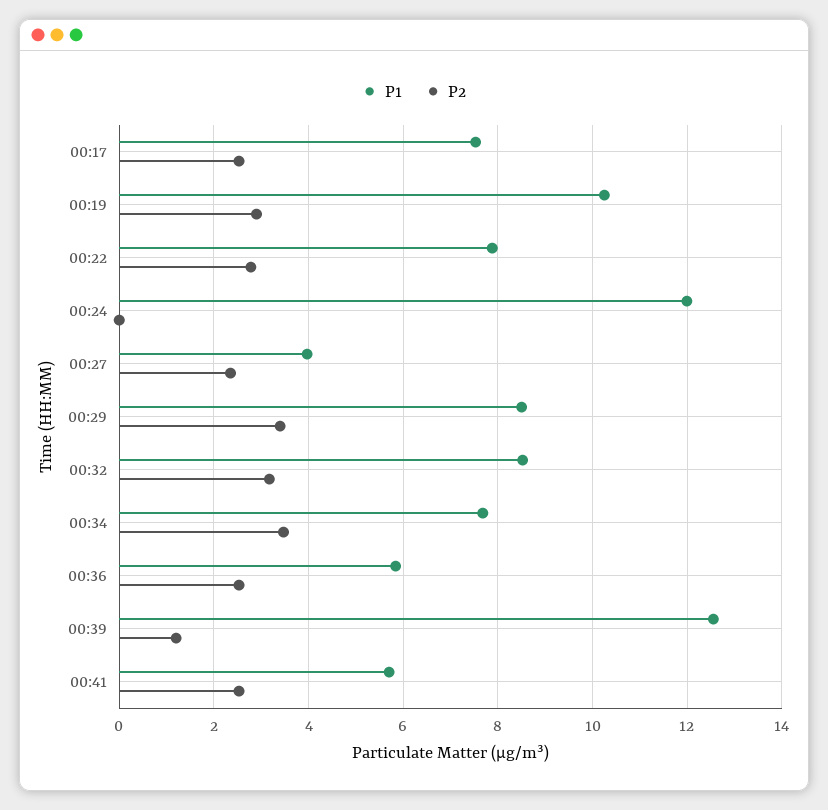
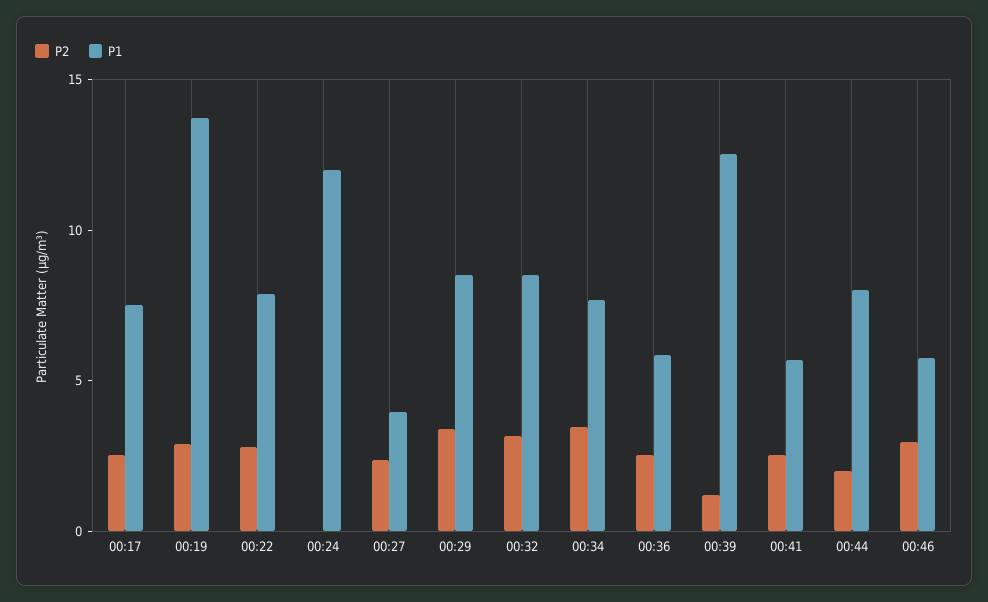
P1, 00:19: 10.2 -> 14
P2, 00:44: none -> 2
P1, 00:44: none -> 8
P2, 00:46: none -> 3
P1, 00:46: none -> 6

